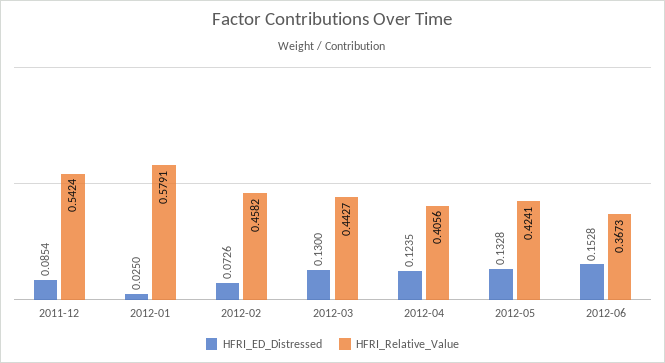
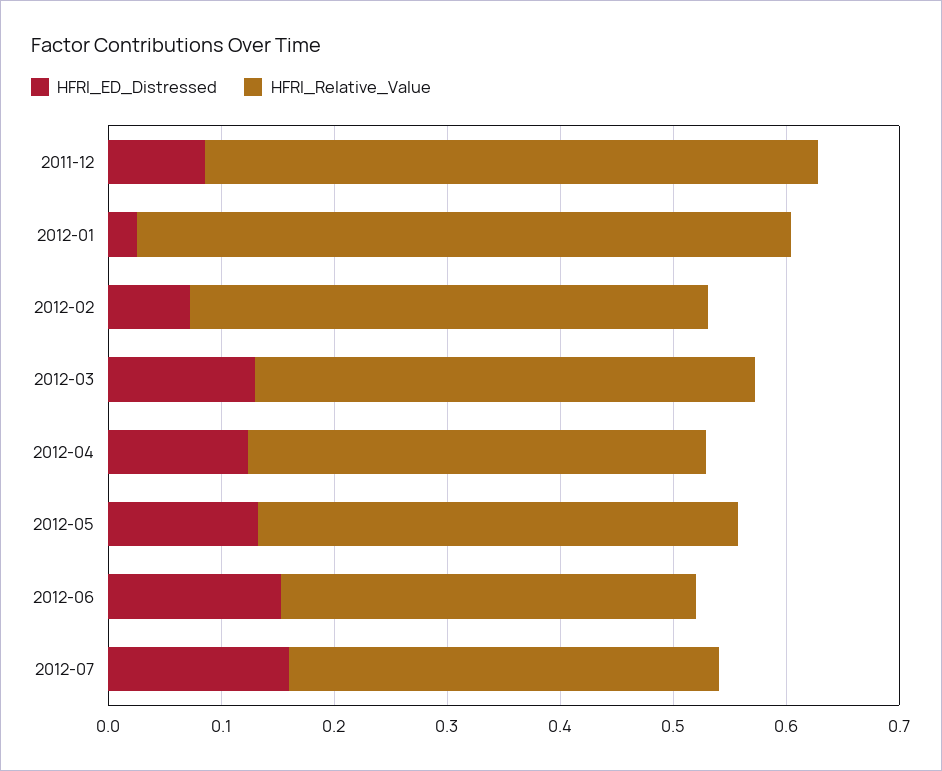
HFRI_ED_Distressed, 2012-07: none -> 0.16
HFRI_Relative_Value, 2012-07: none -> 0.38

